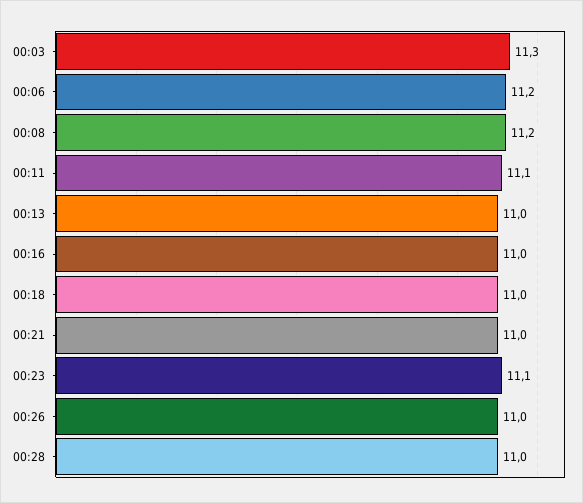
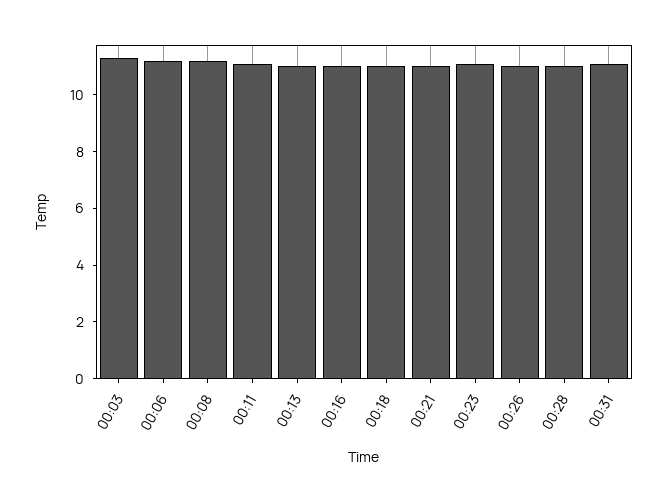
00:31: none -> 11

